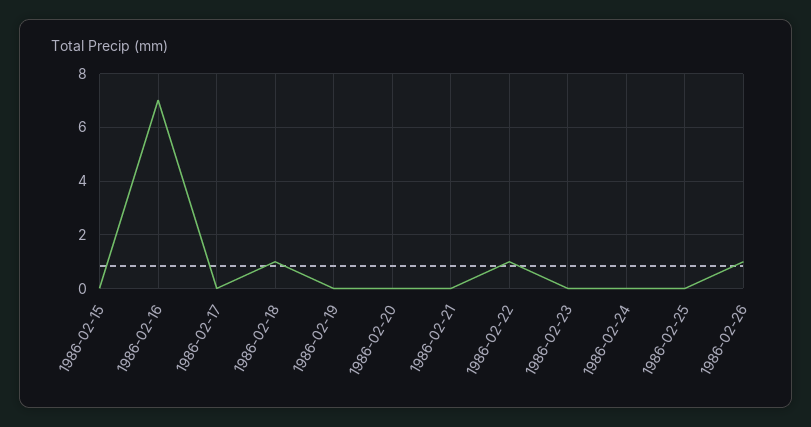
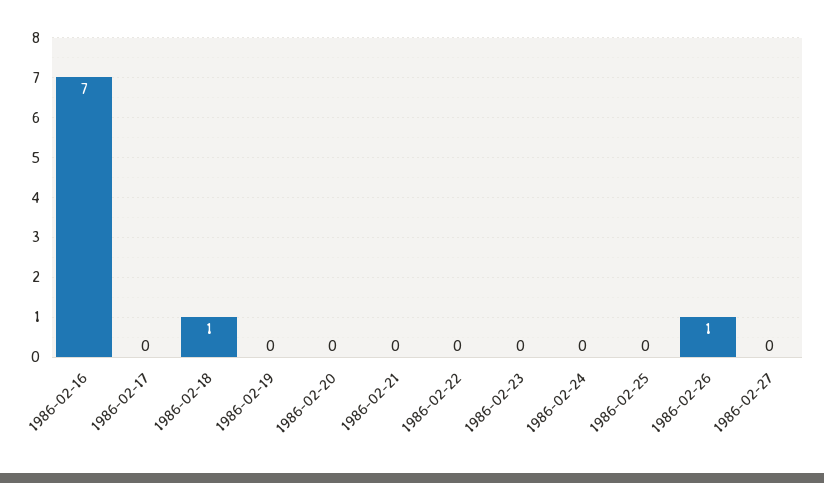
1986-02-15: 0 -> none
1986-02-22: 1 -> 0
1986-02-27: none -> 0

